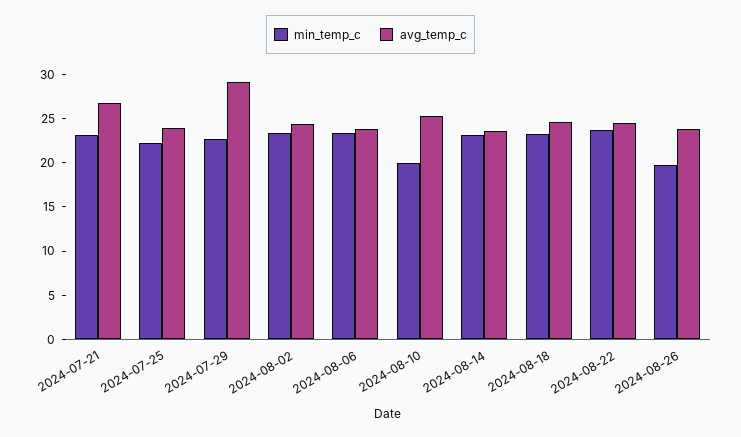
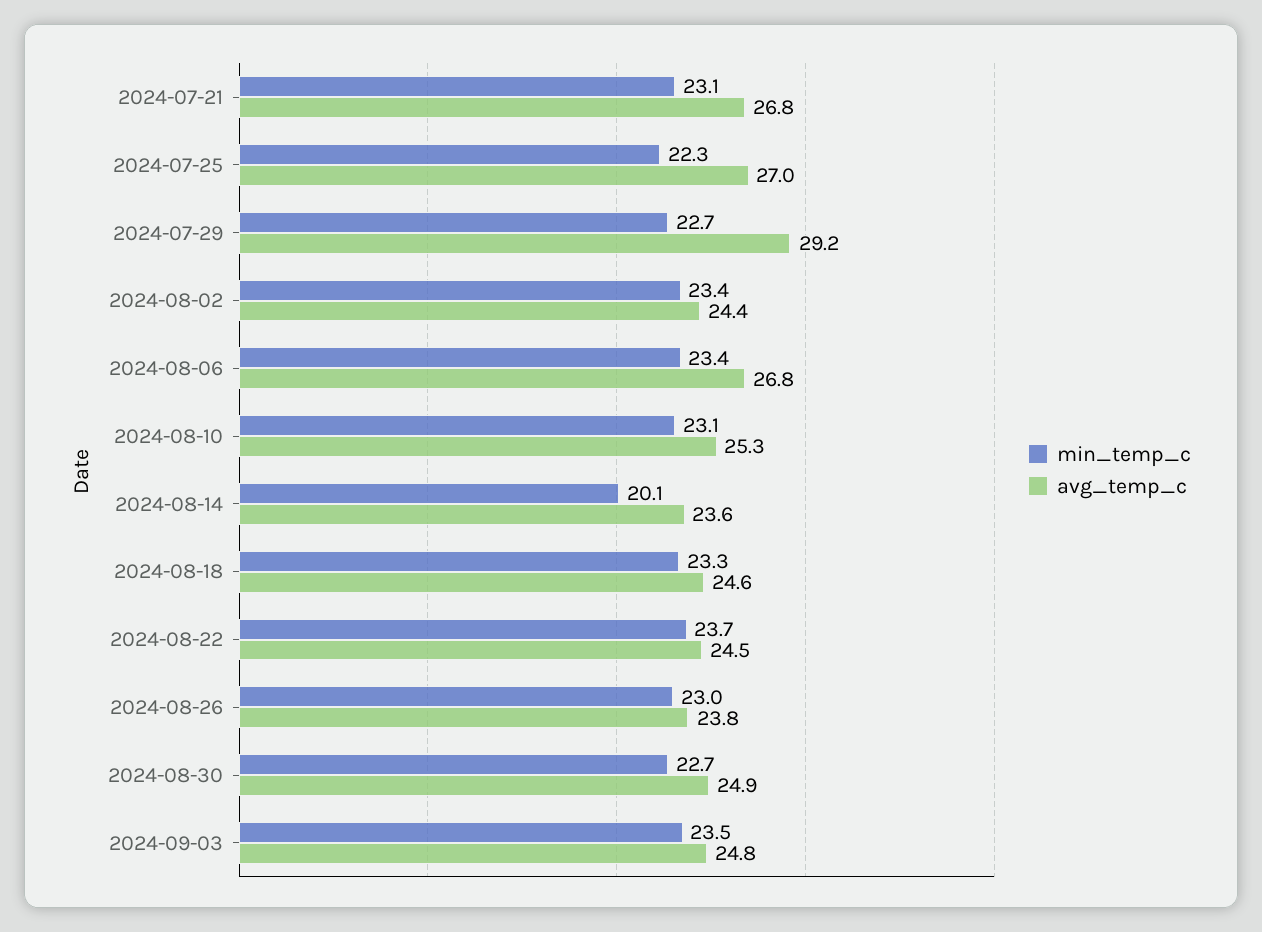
avg_temp_c, 2024-07-25: 24 -> 27
avg_temp_c, 2024-08-06: 24 -> 26.8
min_temp_c, 2024-08-10: 20 -> 23.1
min_temp_c, 2024-08-14: 23 -> 20.1
min_temp_c, 2024-08-26: 20 -> 23
min_temp_c, 2024-08-30: none -> 22.7
avg_temp_c, 2024-08-30: none -> 24.9
min_temp_c, 2024-09-03: none -> 23.5
avg_temp_c, 2024-09-03: none -> 24.8

